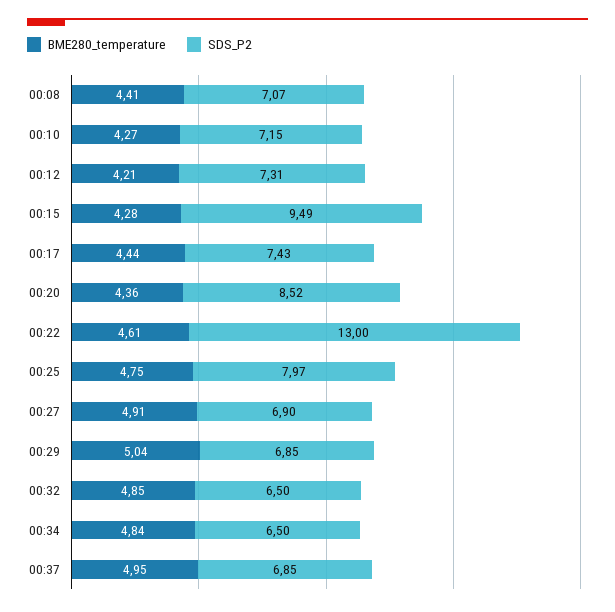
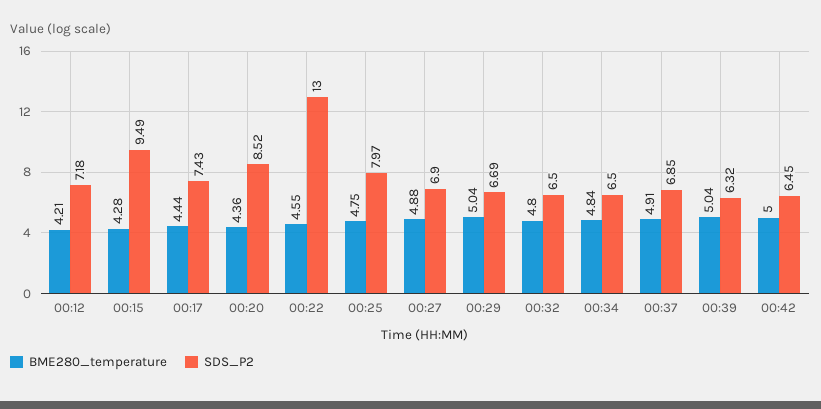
BME280_temperature, 00:08: 4.41 -> none
SDS_P2, 00:08: 7.07 -> none
BME280_temperature, 00:10: 4.27 -> none
SDS_P2, 00:10: 7.15 -> none
SDS_P2, 00:12: 7.31 -> 7.18
BME280_temperature, 00:22: 4.61 -> 4.55
BME280_temperature, 00:27: 4.91 -> 4.88
SDS_P2, 00:29: 6.85 -> 6.69
BME280_temperature, 00:32: 4.85 -> 4.8
BME280_temperature, 00:37: 4.95 -> 4.91
BME280_temperature, 00:39: none -> 5.04
SDS_P2, 00:39: none -> 6.32
BME280_temperature, 00:42: none -> 5
SDS_P2, 00:42: none -> 6.45

